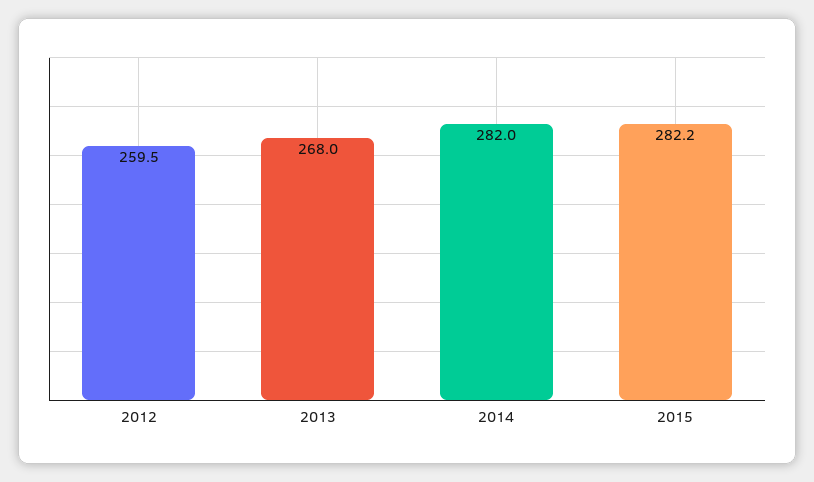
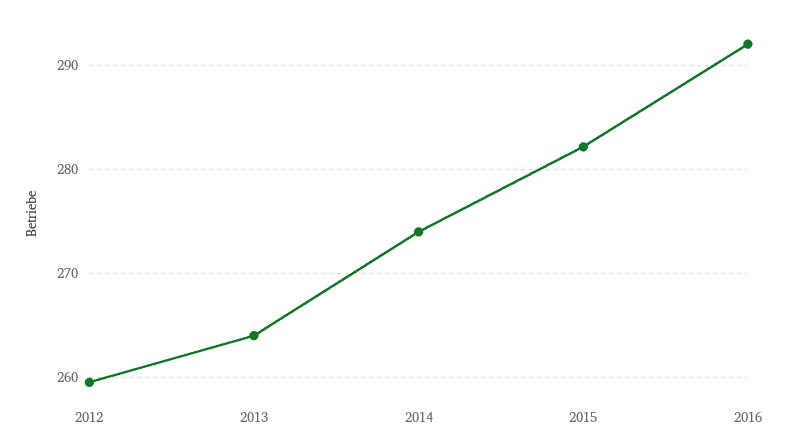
2013: 268 -> 264
2014: 282 -> 274
2016: none -> 292

